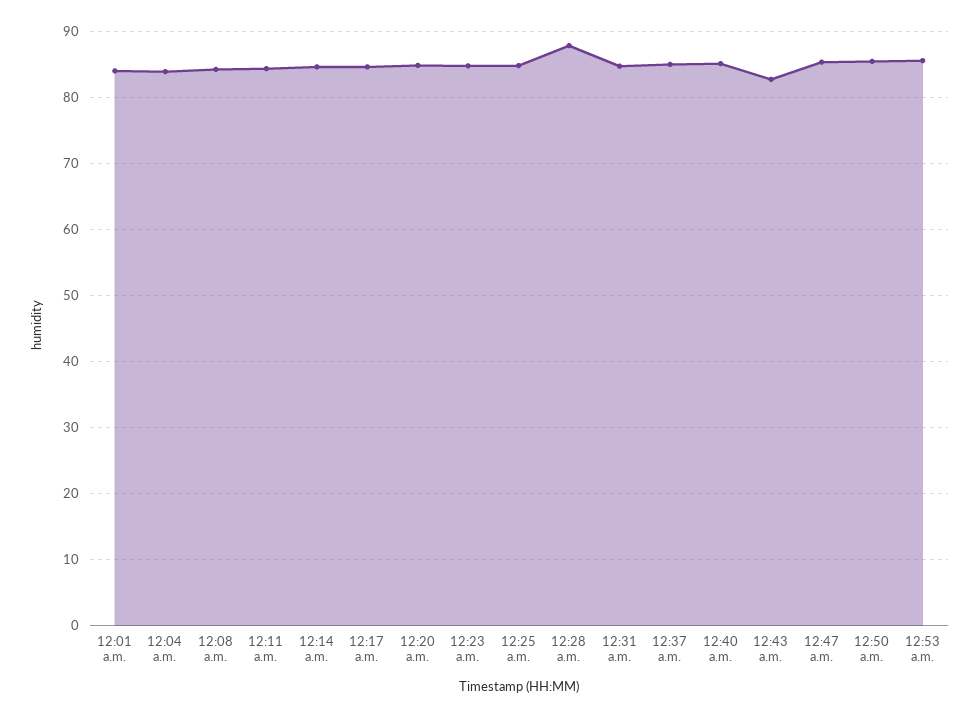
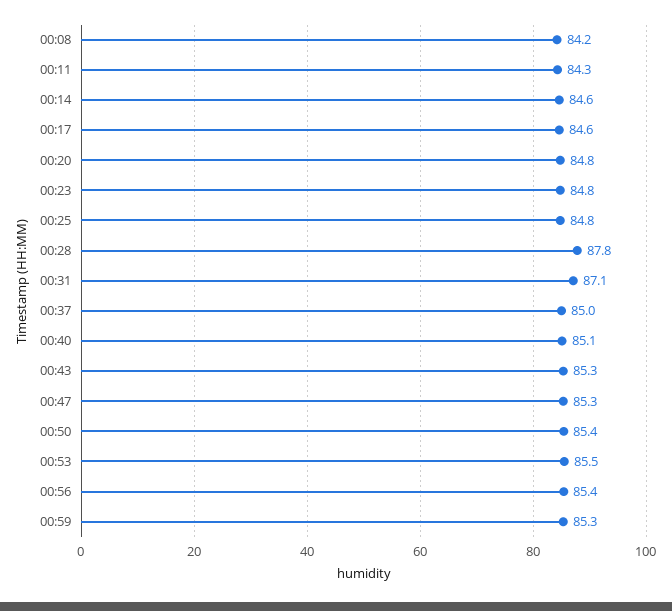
12:01 a.m.: 84 -> none
12:04 a.m.: 84 -> none
12:31 a.m.: 85 -> 87.1
12:43 a.m.: 83 -> 85.3
00:56: none -> 85.4
00:59: none -> 85.3

